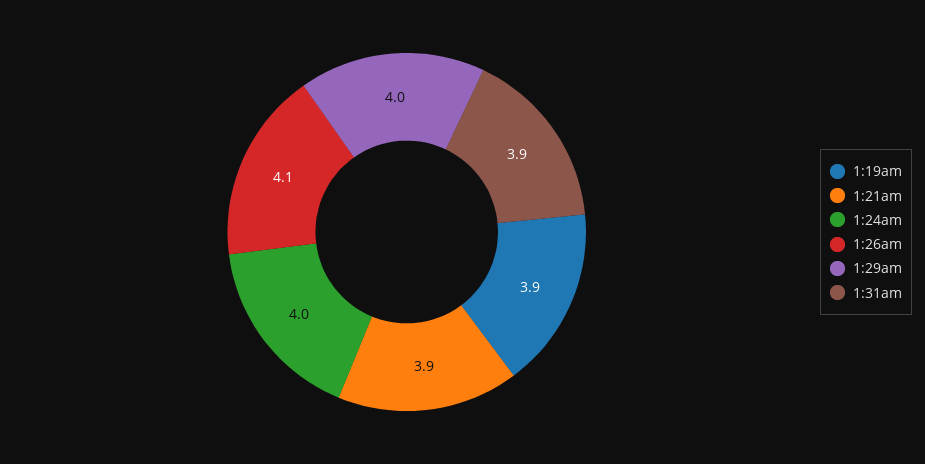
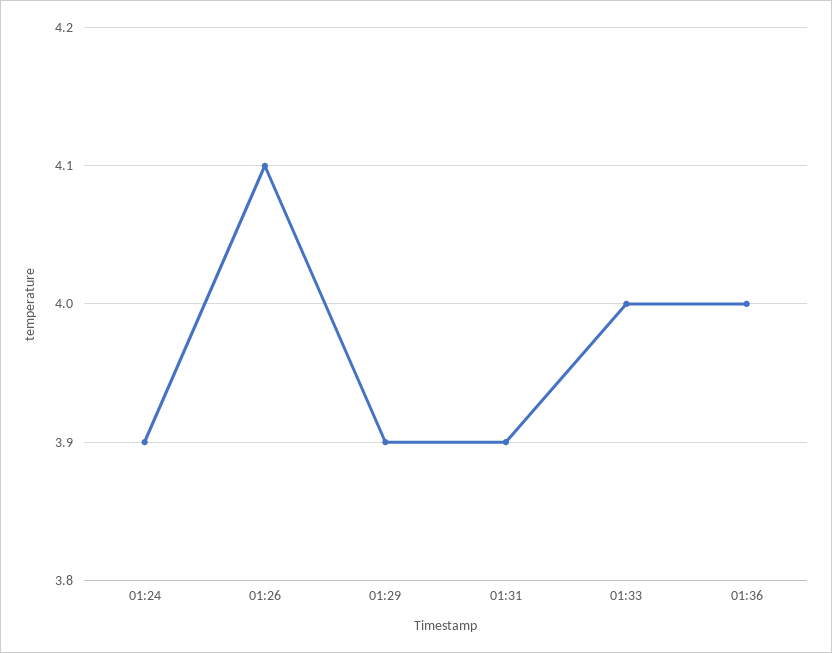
1:19am: 3.9 -> none
1:21am: 3.9 -> none
1:24am: 4 -> 3.9
1:29am: 4 -> 3.9
01:33: none -> 4
01:36: none -> 4

